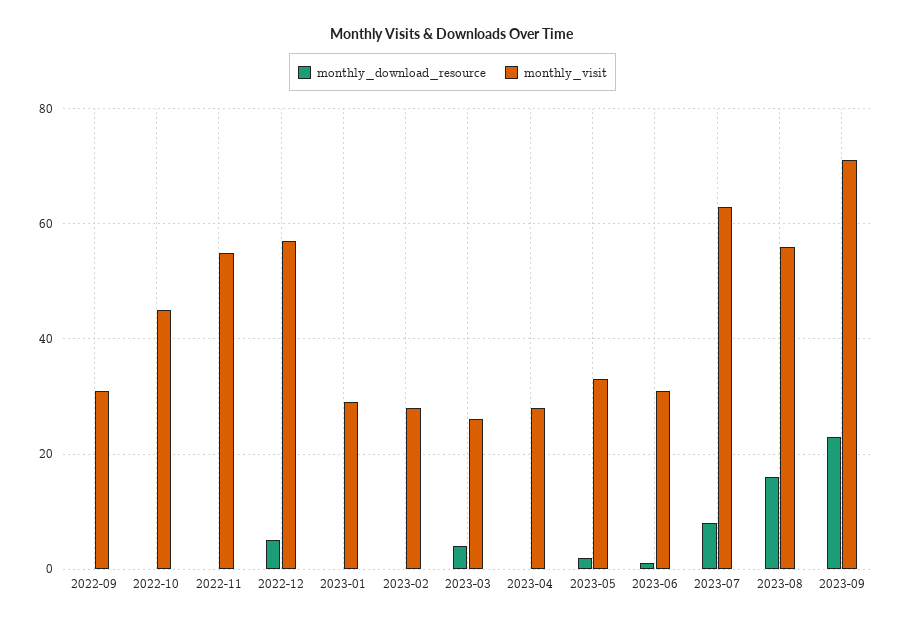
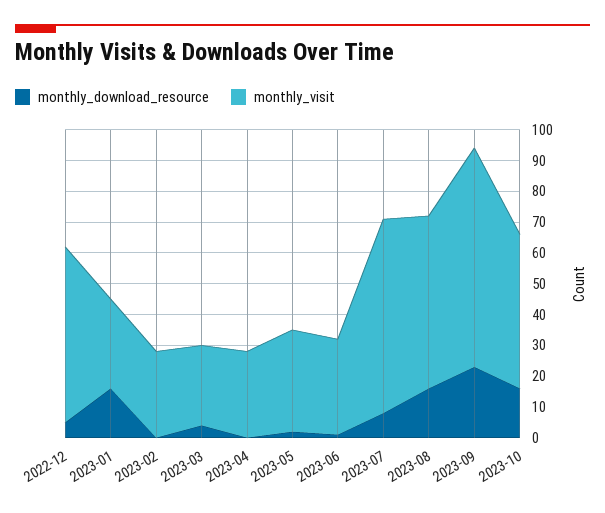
monthly_download_resource, 2022-09: 0 -> none
monthly_visit, 2022-09: 30 -> none
monthly_download_resource, 2022-10: 0 -> none
monthly_visit, 2022-10: 45 -> none
monthly_download_resource, 2022-11: 0 -> none
monthly_visit, 2022-11: 55 -> none
monthly_download_resource, 2023-01: 0 -> 15
monthly_download_resource, 2023-10: none -> 15
monthly_visit, 2023-10: none -> 50

